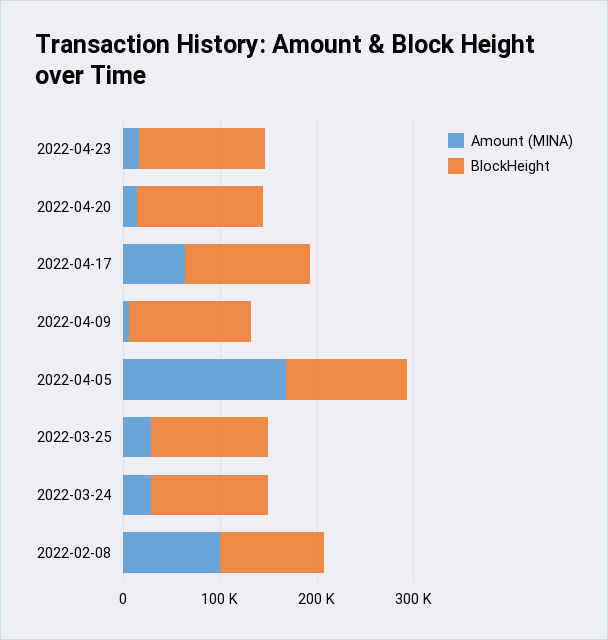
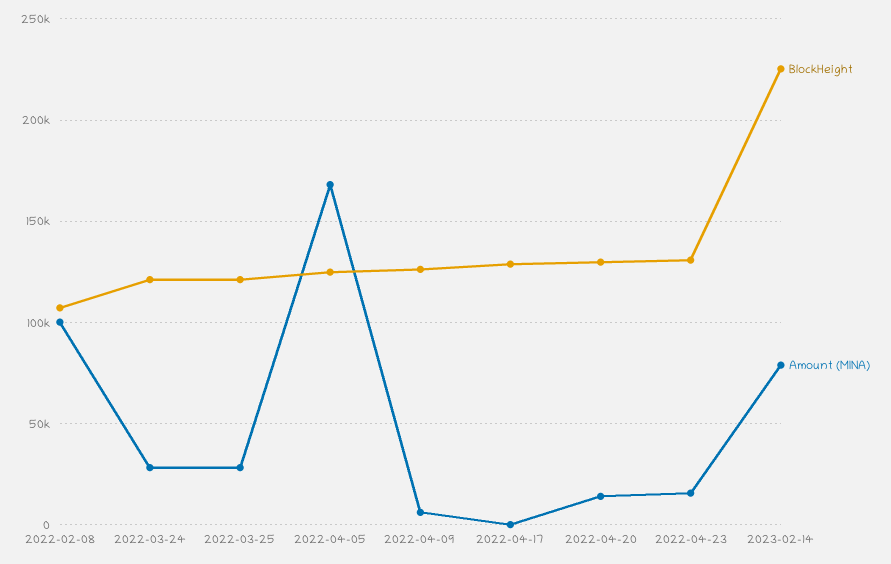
Amount (MINA), 2022-04-17: 60000 -> 0
BlockHeight, 2023-02-14: none -> 225000
Amount (MINA), 2023-02-14: none -> 80000

